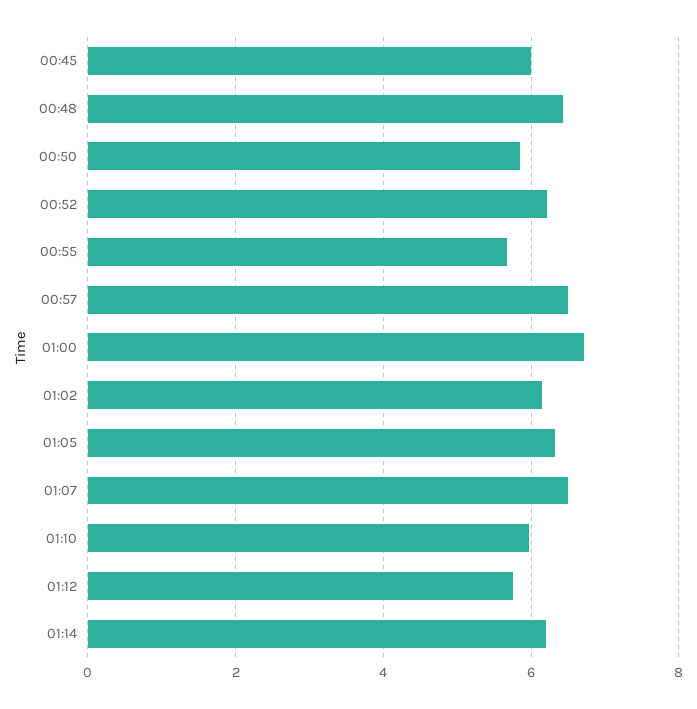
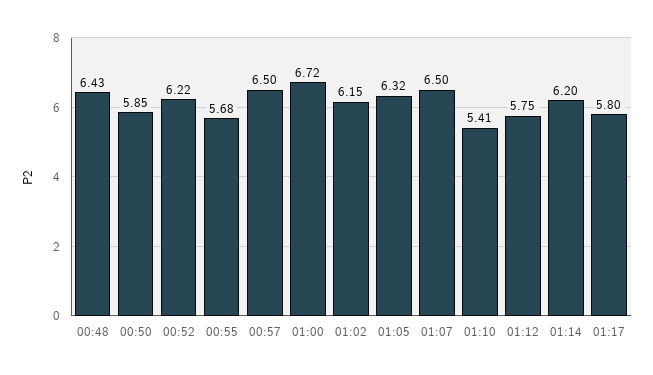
00:45: 6 -> none
01:10: 6 -> 5.41
01:17: none -> 5.8

